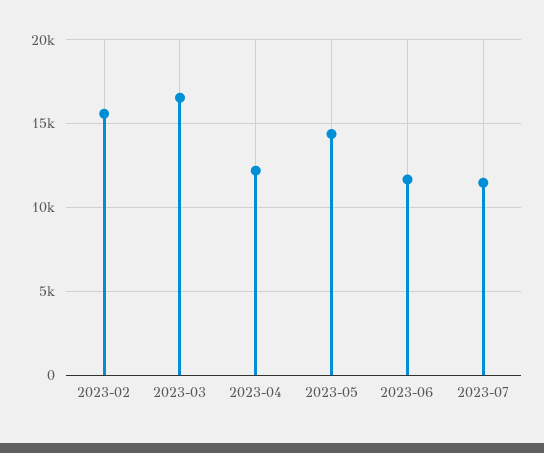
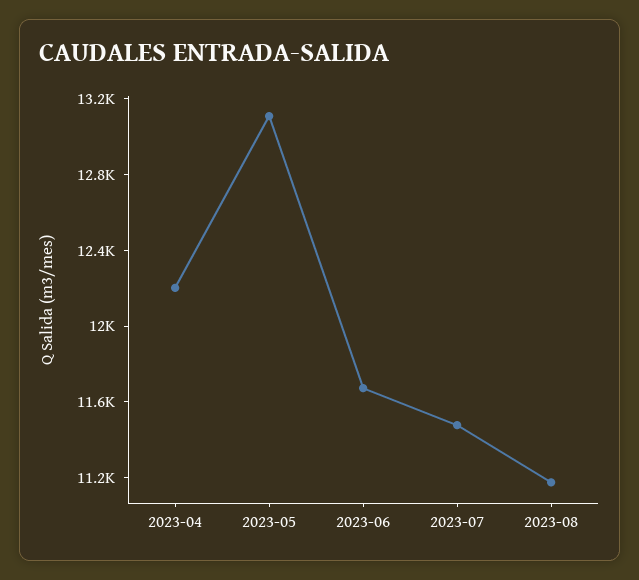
2023-02: 15500 -> none
2023-03: 16500 -> none
2023-05: 14500 -> 13100
2023-08: none -> 11200

